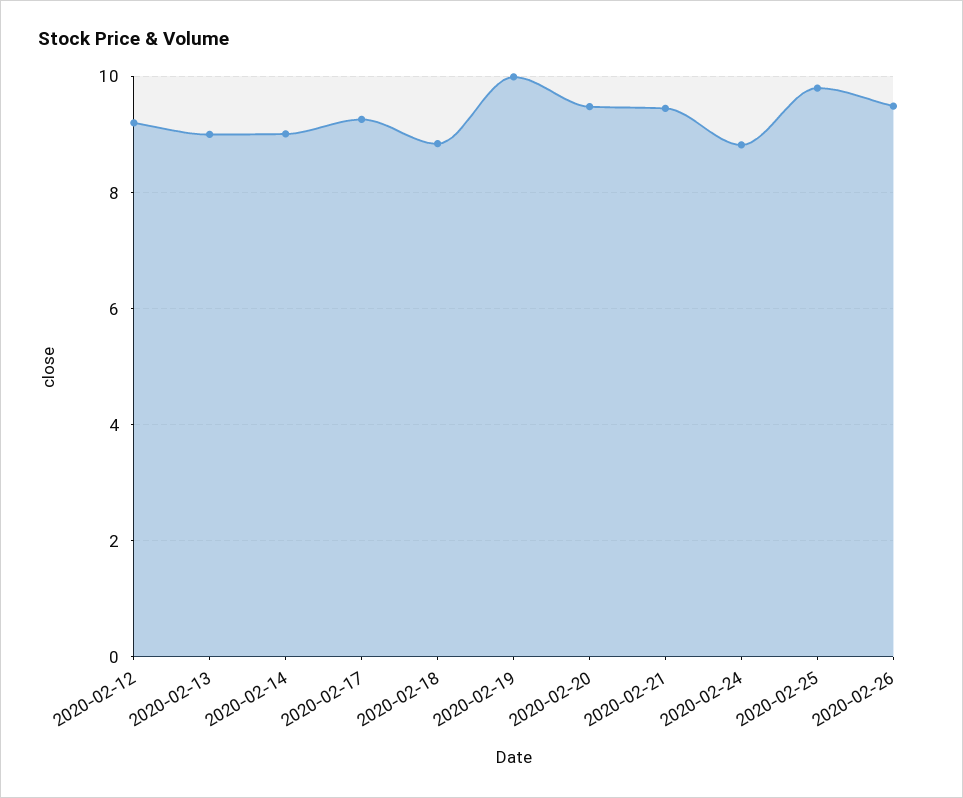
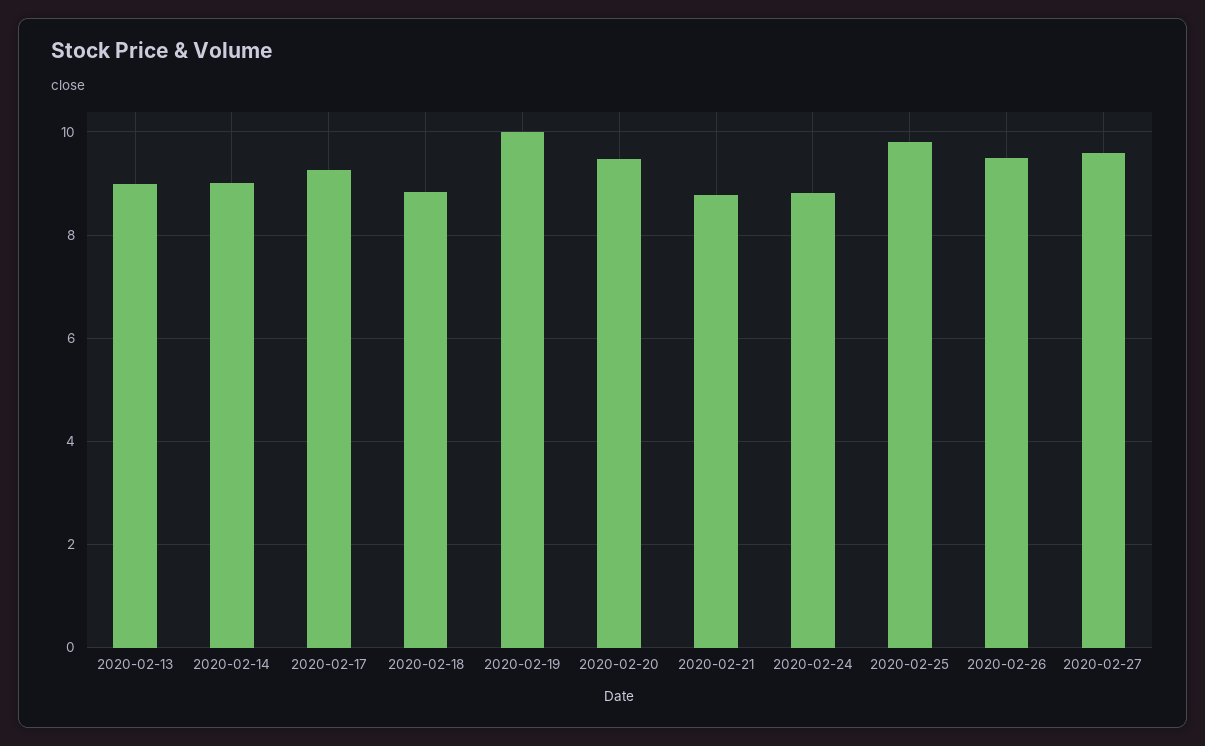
2020-02-12: 9.2 -> none
2020-02-21: 9.4 -> 8.8
2020-02-27: none -> 9.6

